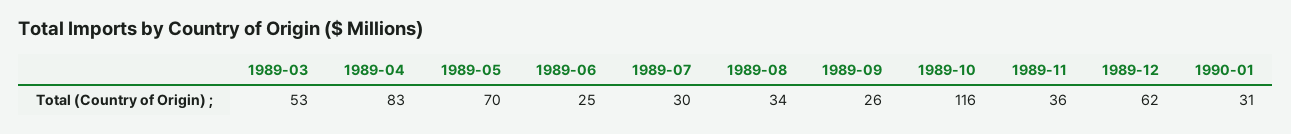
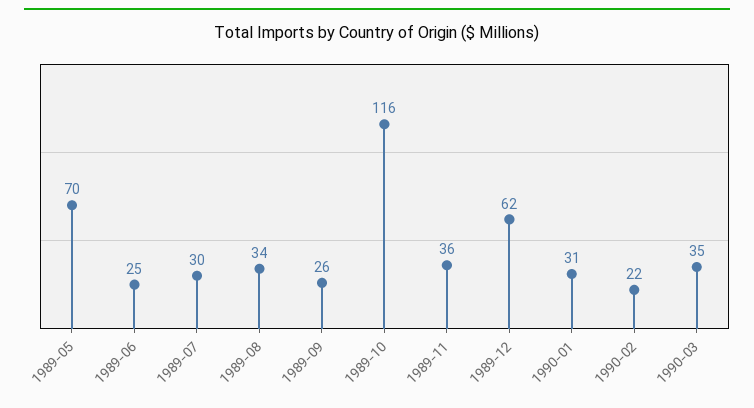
1989-03: 53 -> none
1989-04: 83 -> none
1990-02: none -> 22
1990-03: none -> 35

